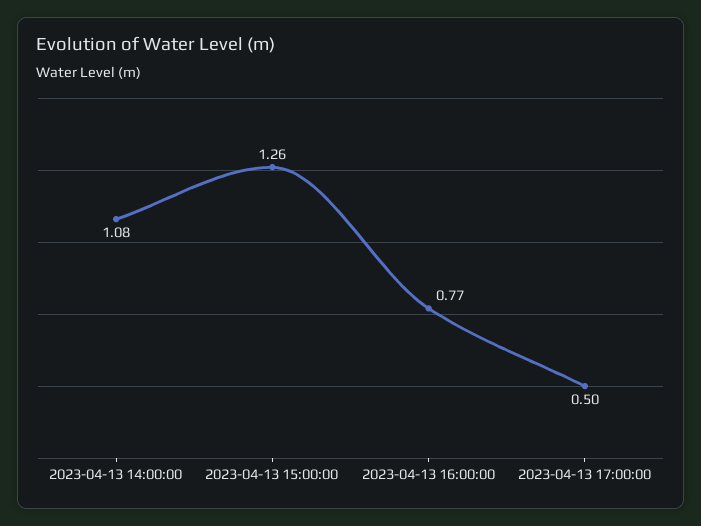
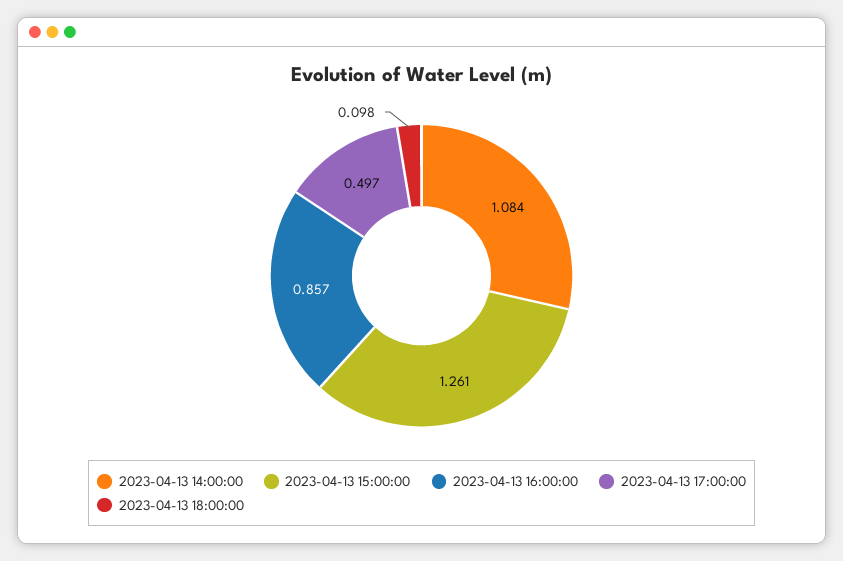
2023-04-13 16:00:00: 0.77 -> 0.857
2023-04-13 18:00:00: none -> 0.098

